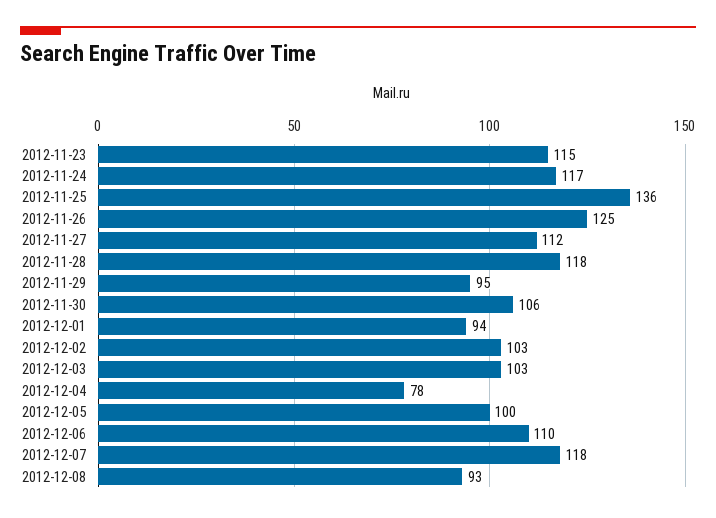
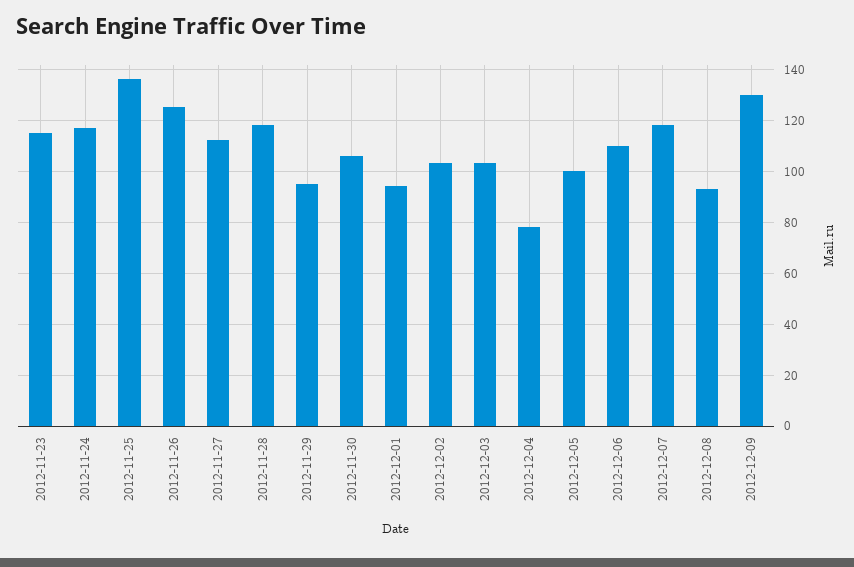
2012-12-09: none -> 130

